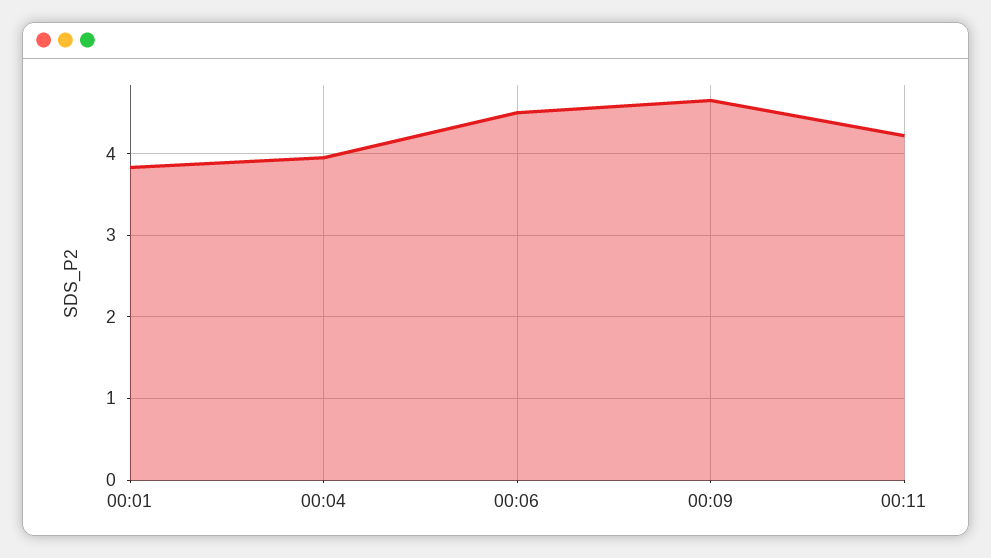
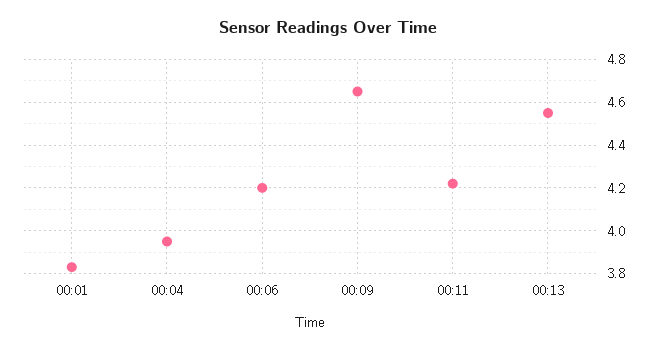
00:06: 4.5 -> 4.2
00:13: none -> 4.55

